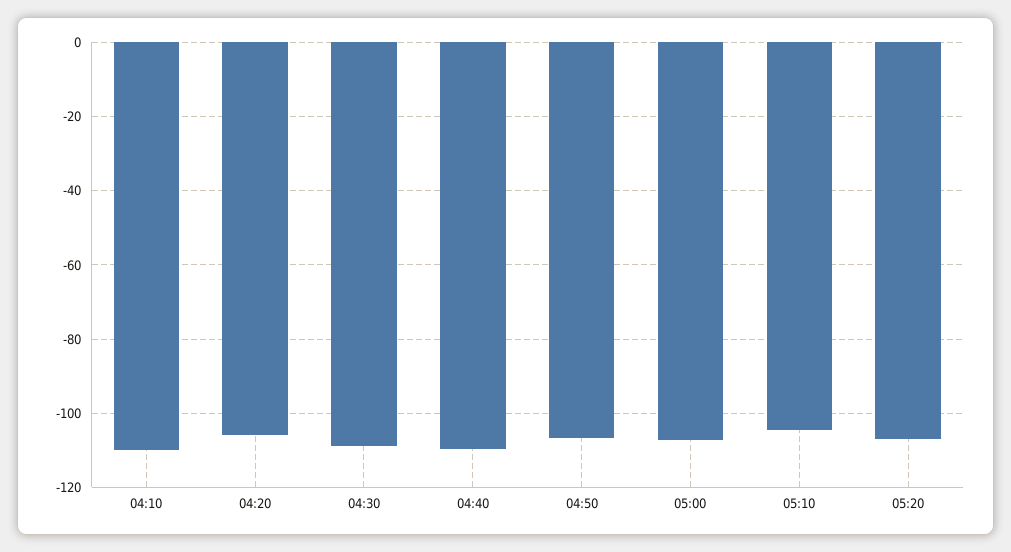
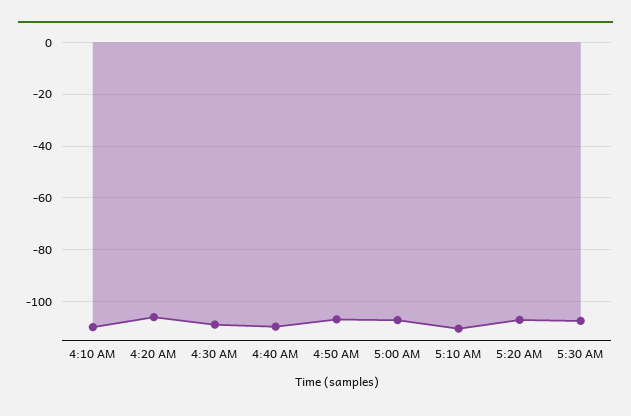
05:10: -104 -> -110
5:30 AM: none -> -107.5

